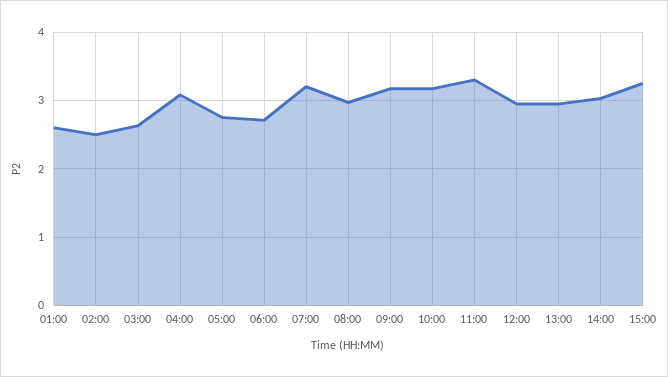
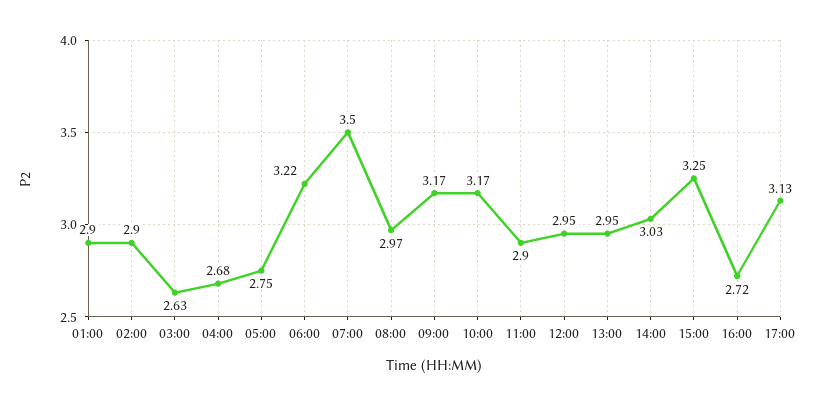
01:00: 2.6 -> 2.9
02:00: 2.5 -> 2.9
04:00: 3.1 -> 2.68
06:00: 2.7 -> 3.22
07:00: 3.2 -> 3.5
11:00: 3.3 -> 2.9
16:00: none -> 2.72
17:00: none -> 3.13

